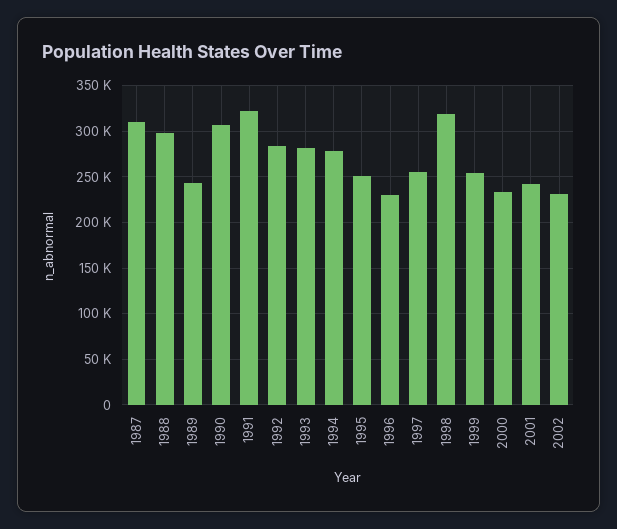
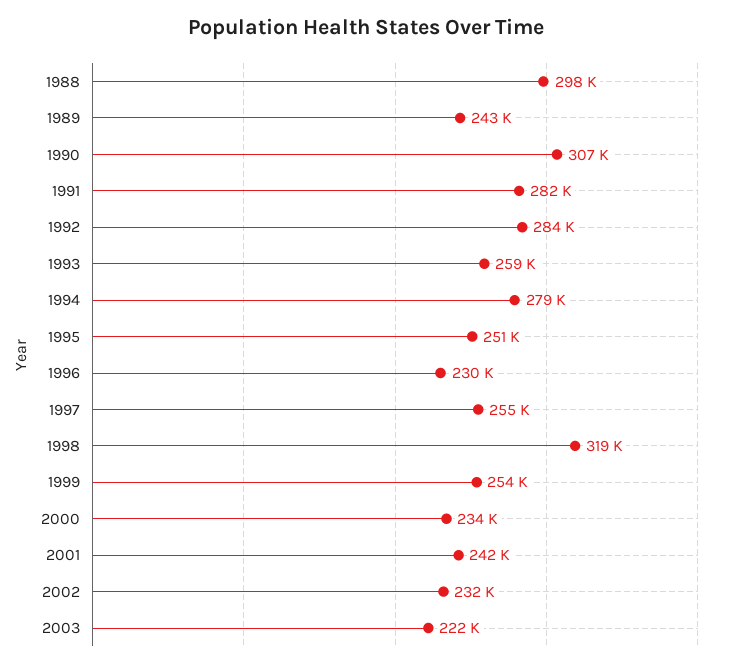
1987: 310000 -> none
1991: 320000 -> 282000
1993: 280000 -> 259000
2003: none -> 222000

